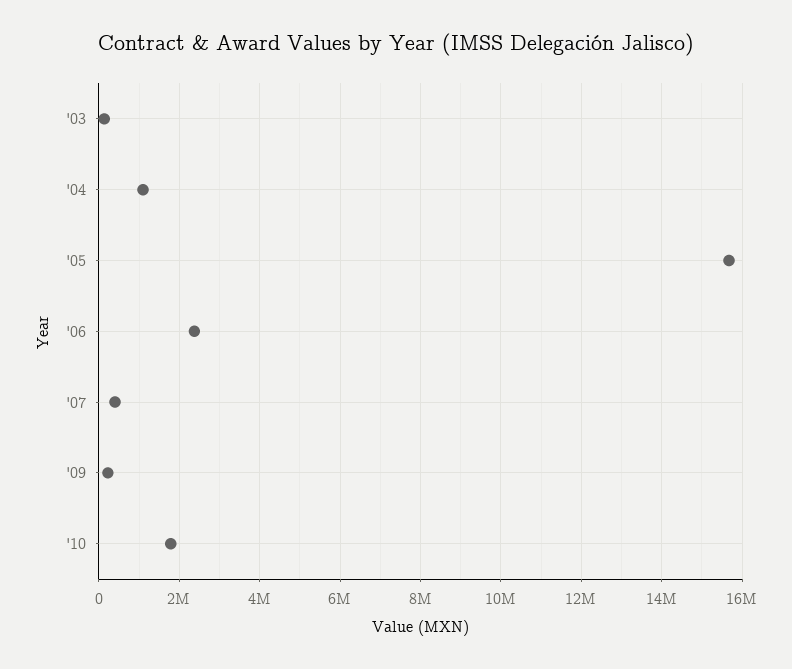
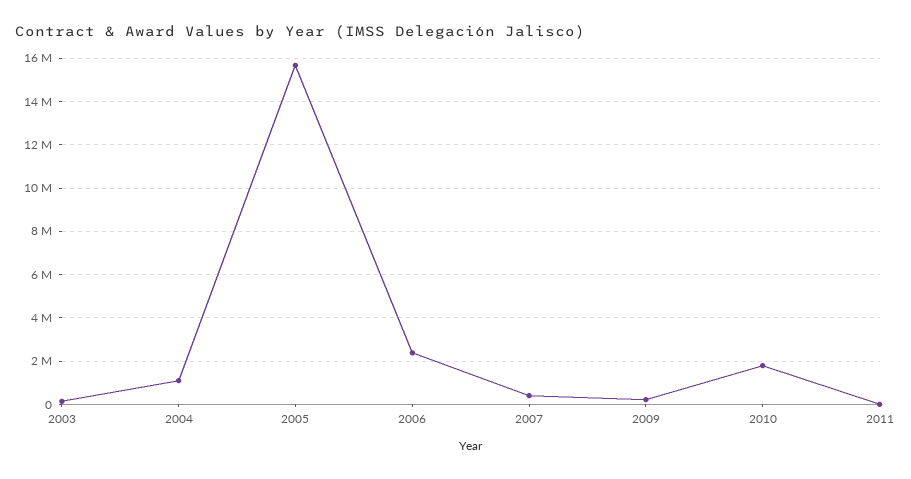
2011: none -> 0

